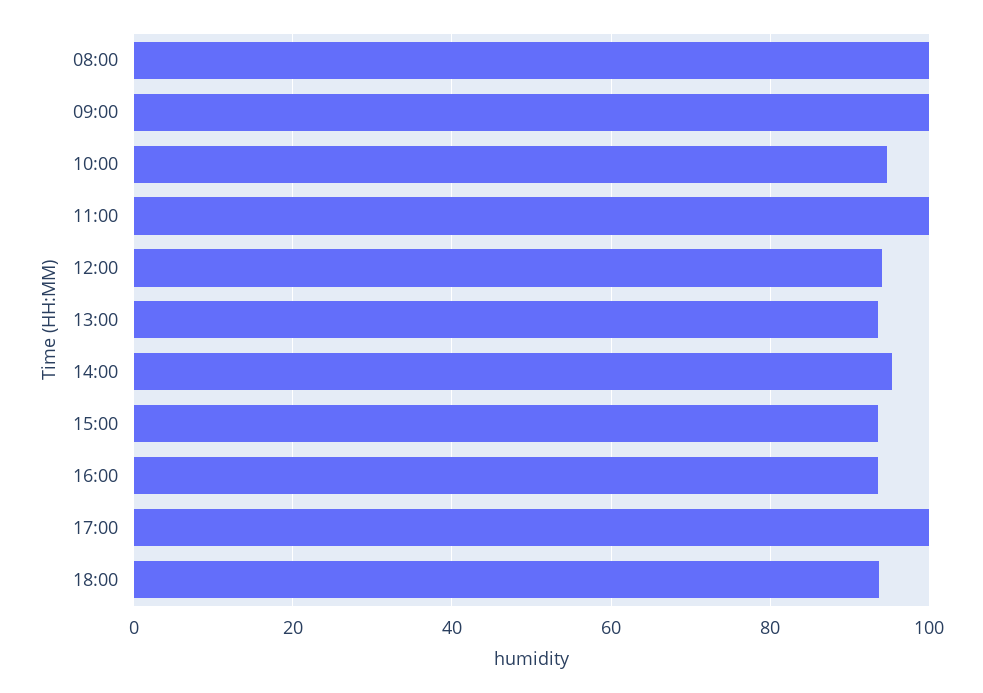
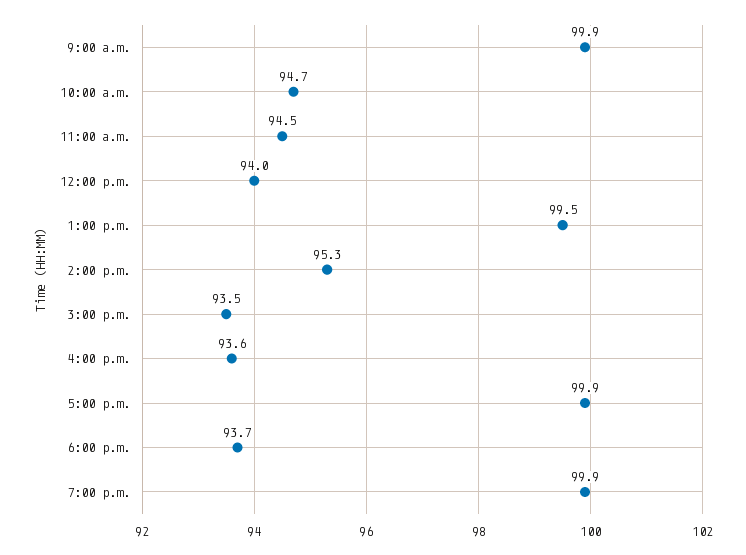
08:00: 100 -> none
11:00: 100 -> 94.5
13:00: 94 -> 99.5
7:00 p.m.: none -> 99.9

